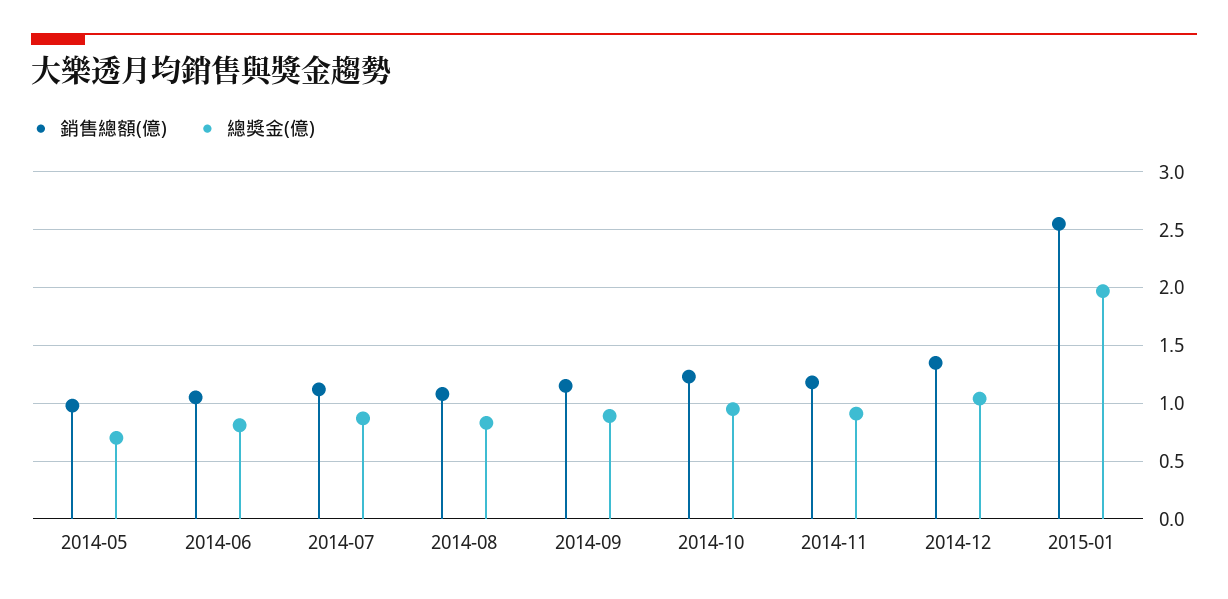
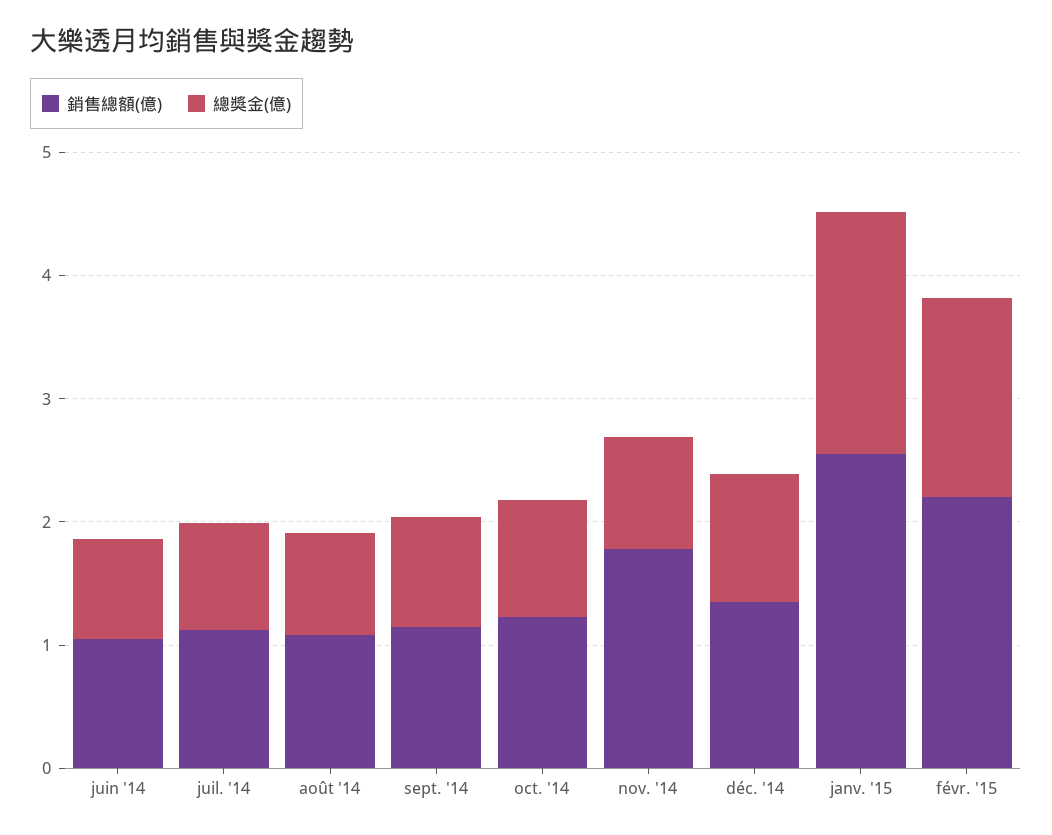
銷售總額(億), 2014-05: 1 -> none
總獎金(億), 2014-05: 0.7 -> none
銷售總額(億), 2014-11: 1.2 -> 1.8
銷售總額(億), févr. '15: none -> 2.2
總獎金(億), févr. '15: none -> 1.6

